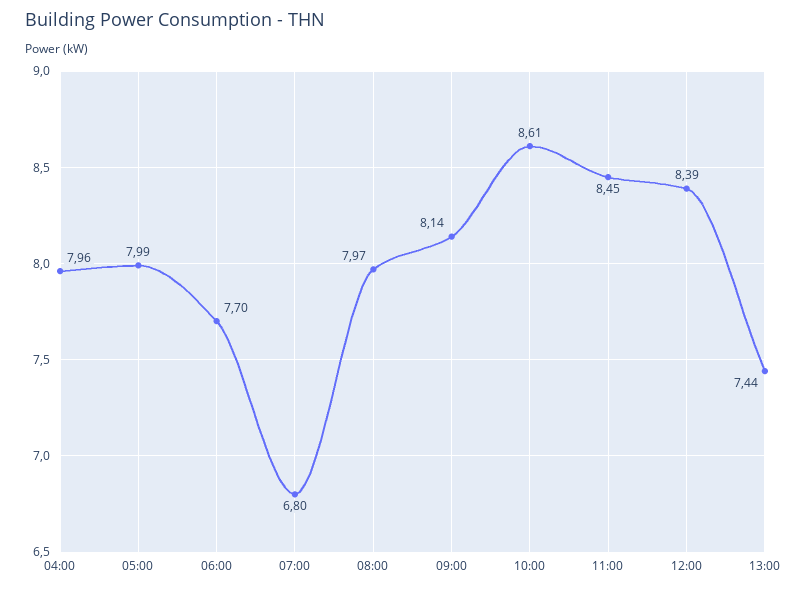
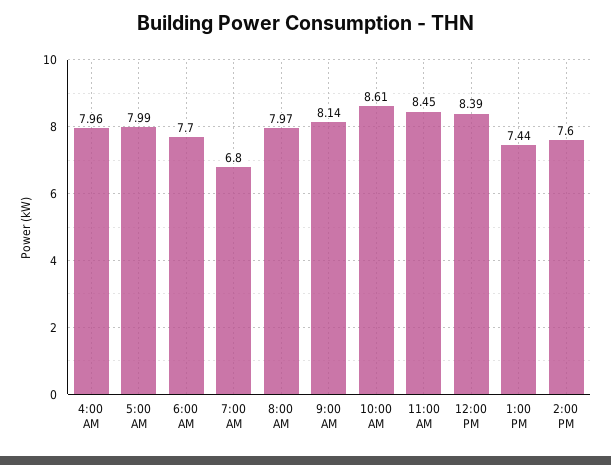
2:00 PM: none -> 7.6

